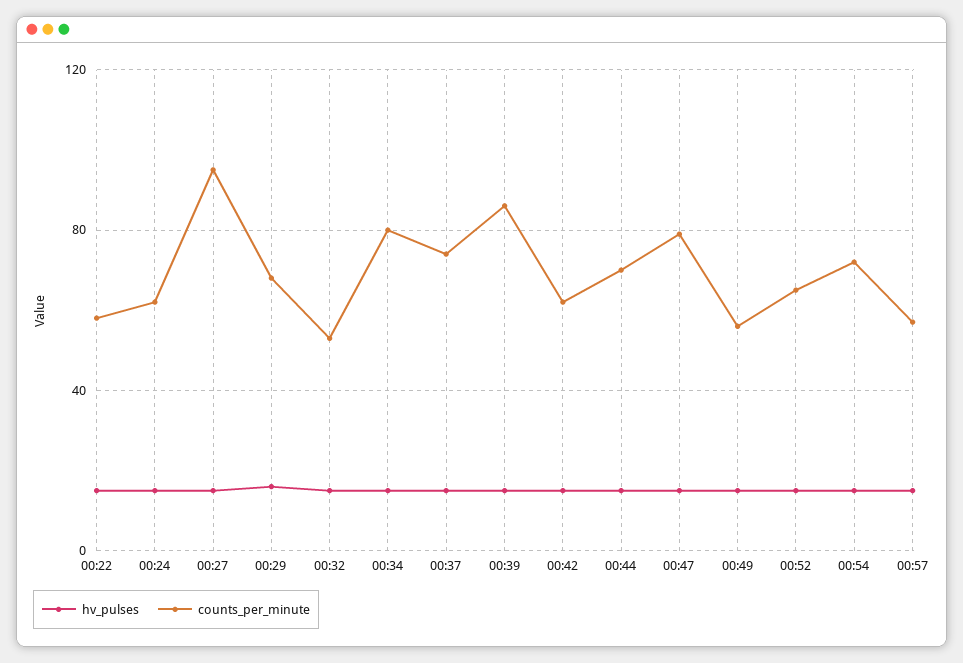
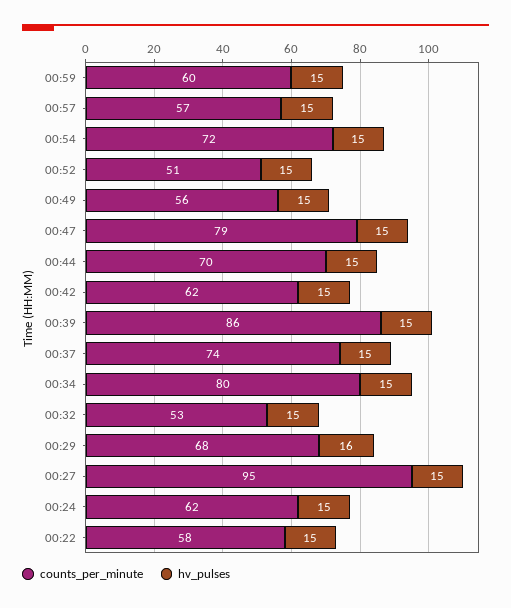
counts_per_minute, 00:52: 65 -> 51
counts_per_minute, 00:59: none -> 60
hv_pulses, 00:59: none -> 15

